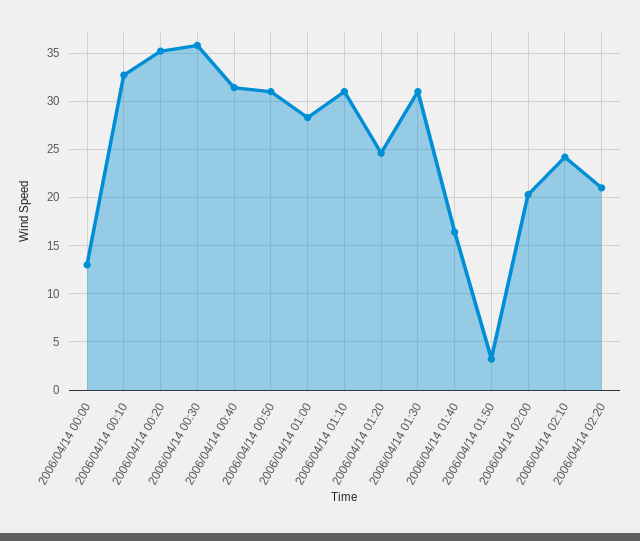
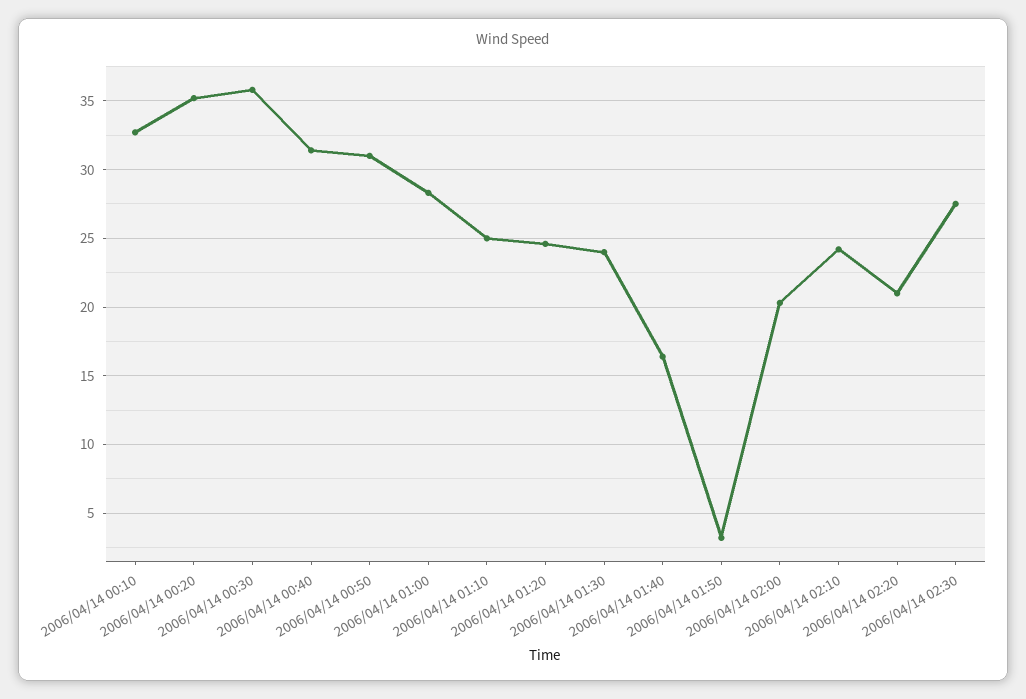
2006/04/14 00:00: 13 -> none
2006/04/14 01:10: 31 -> 25
2006/04/14 01:30: 31 -> 24
2006/04/14 02:30: none -> 27.5

